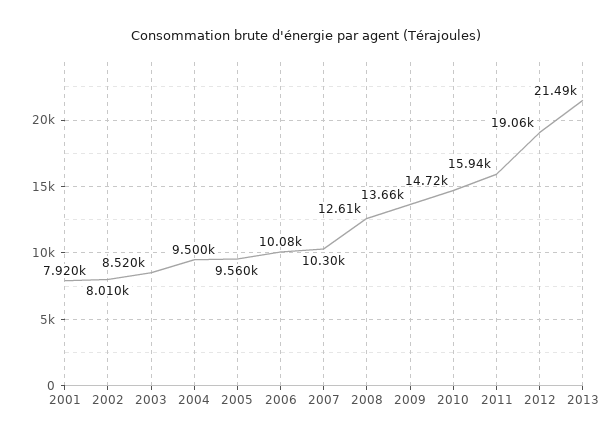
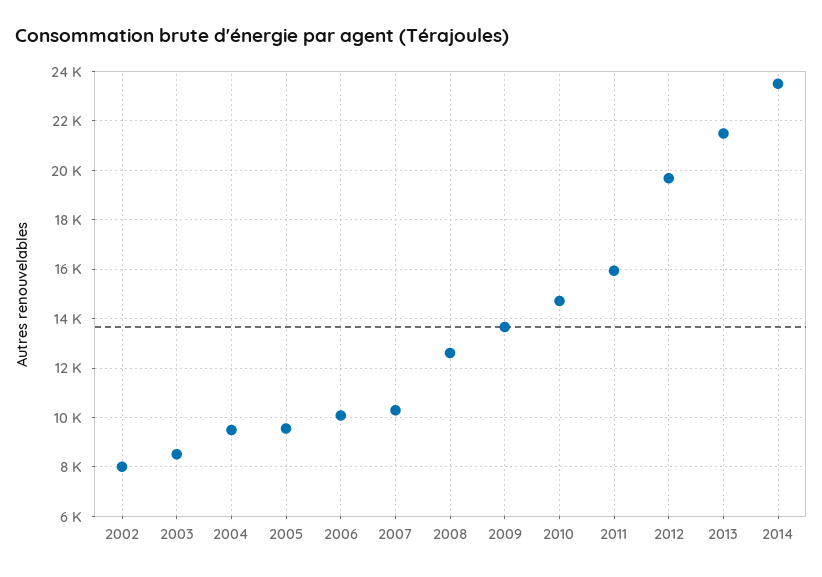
2001: 7920 -> none
2012: 19060 -> 19750
2014: none -> 23500

